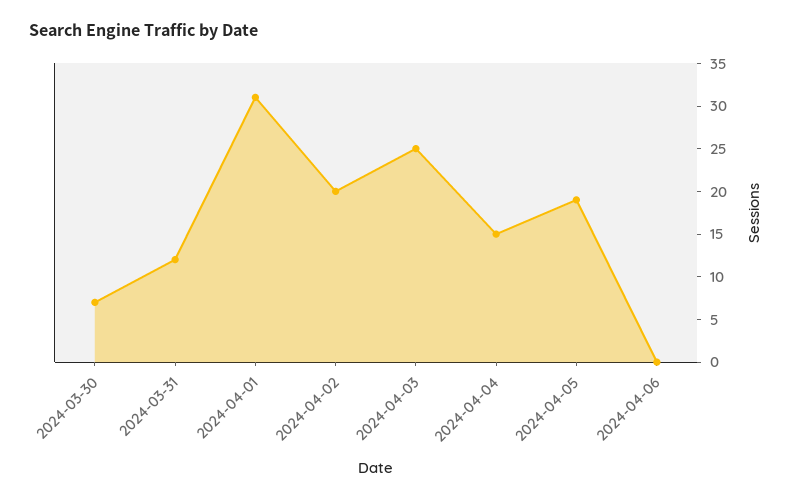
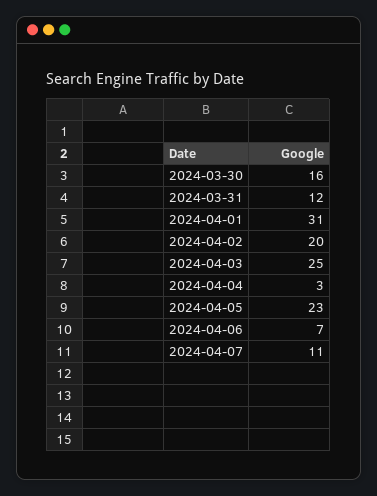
2024-03-30: 7 -> 16
2024-04-04: 15 -> 3
2024-04-05: 19 -> 23
2024-04-06: 0 -> 7
2024-04-07: none -> 11

